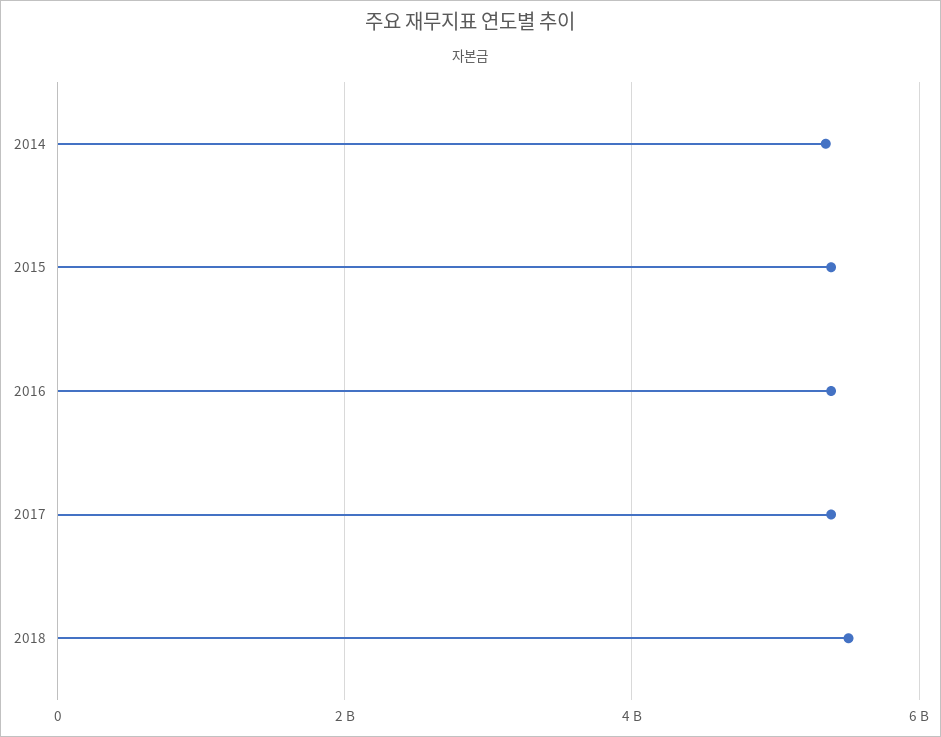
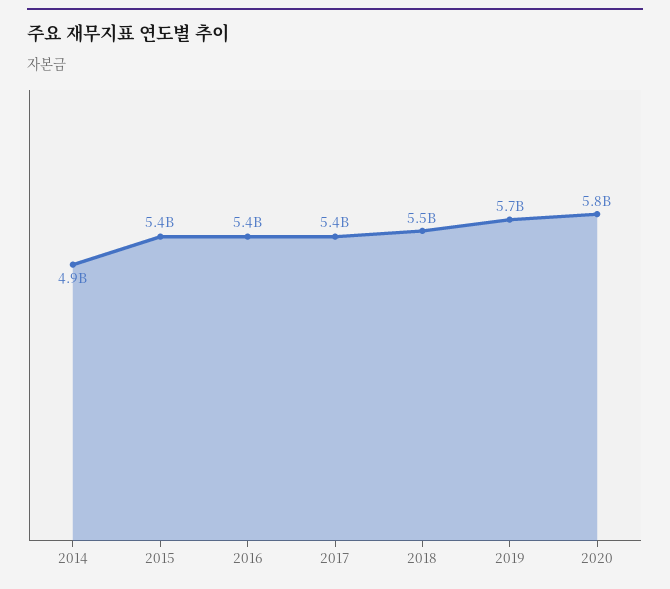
2014: 5400000000 -> 4900000000
2019: none -> 5700000000
2020: none -> 5800000000

